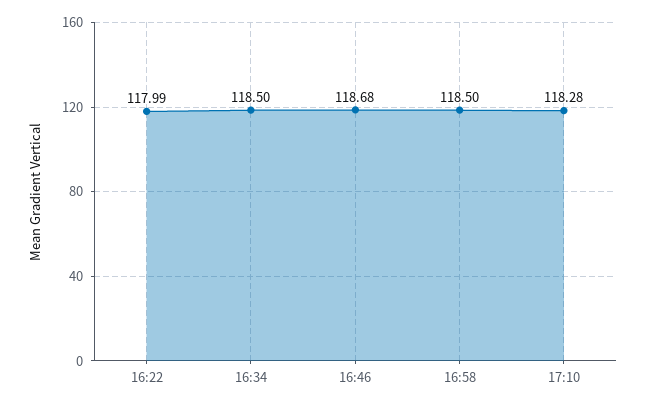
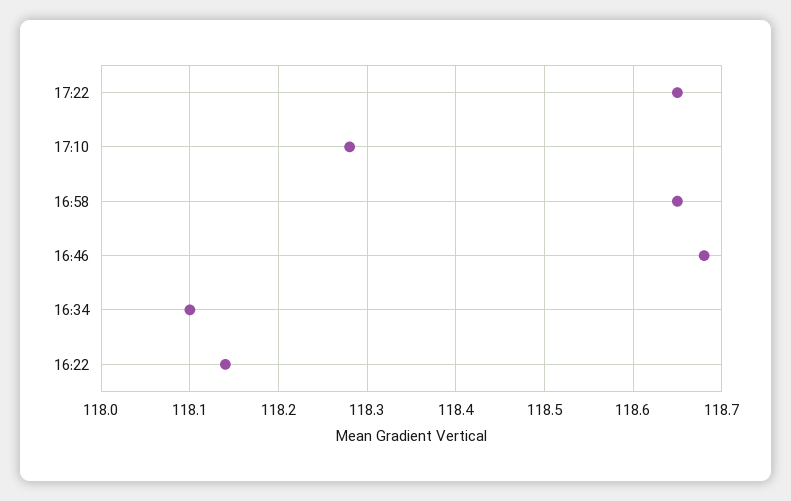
16:22: 117.99 -> 118.14
16:34: 118.5 -> 118.1
16:58: 118.5 -> 118.65
17:22: none -> 118.65

